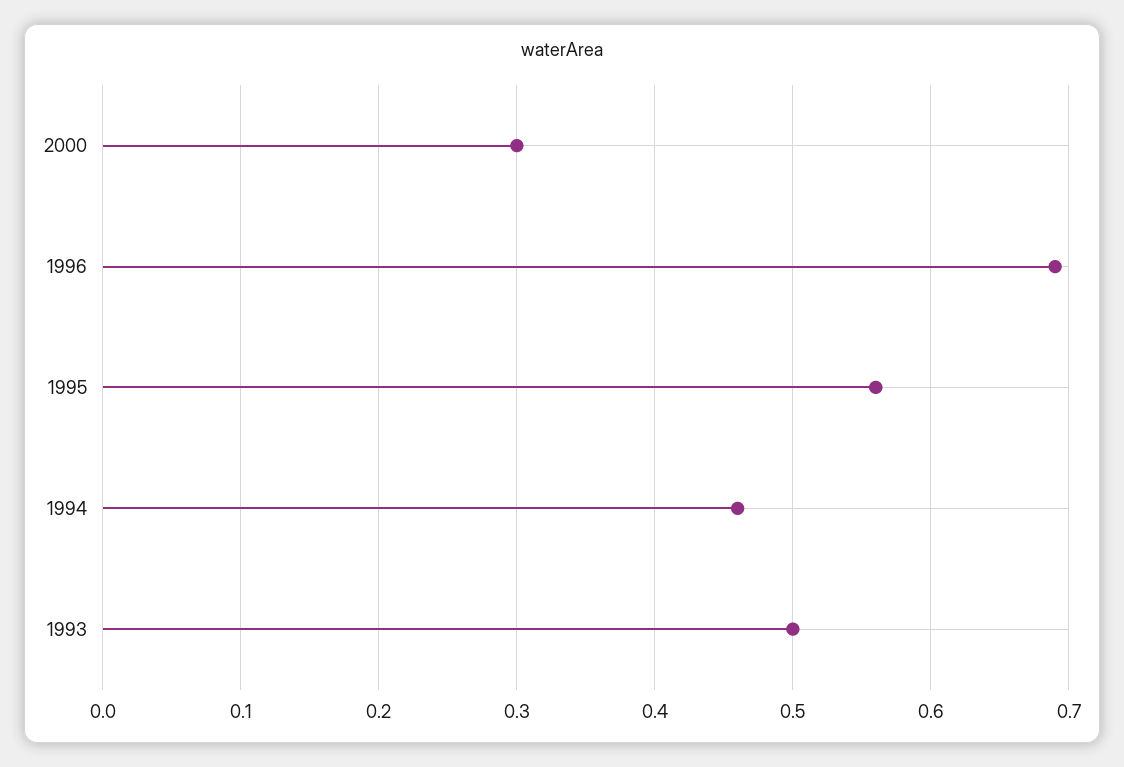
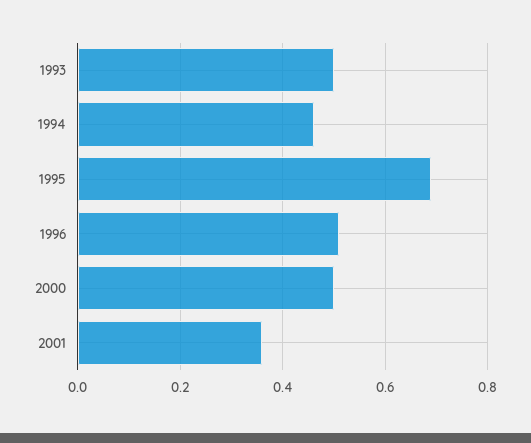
2000: 0.3 -> 0.5
1996: 0.69 -> 0.5
1995: 0.56 -> 0.7
2001: none -> 0.35

